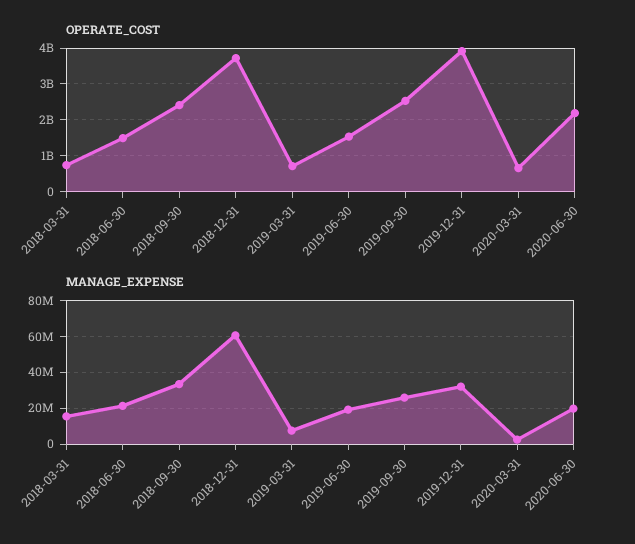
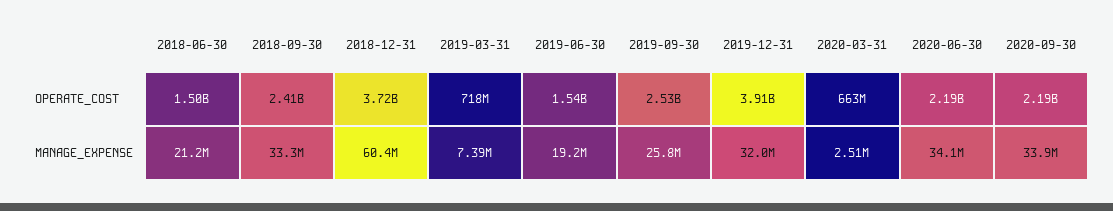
OPERATE_COST, 2018-03-31: 800000000 -> none
MANAGE_EXPENSE, 2018-03-31: 15000000 -> none
MANAGE_EXPENSE, 2020-06-30: 20000000 -> 34100000
OPERATE_COST, 2020-09-30: none -> 2190000000
MANAGE_EXPENSE, 2020-09-30: none -> 33900000

